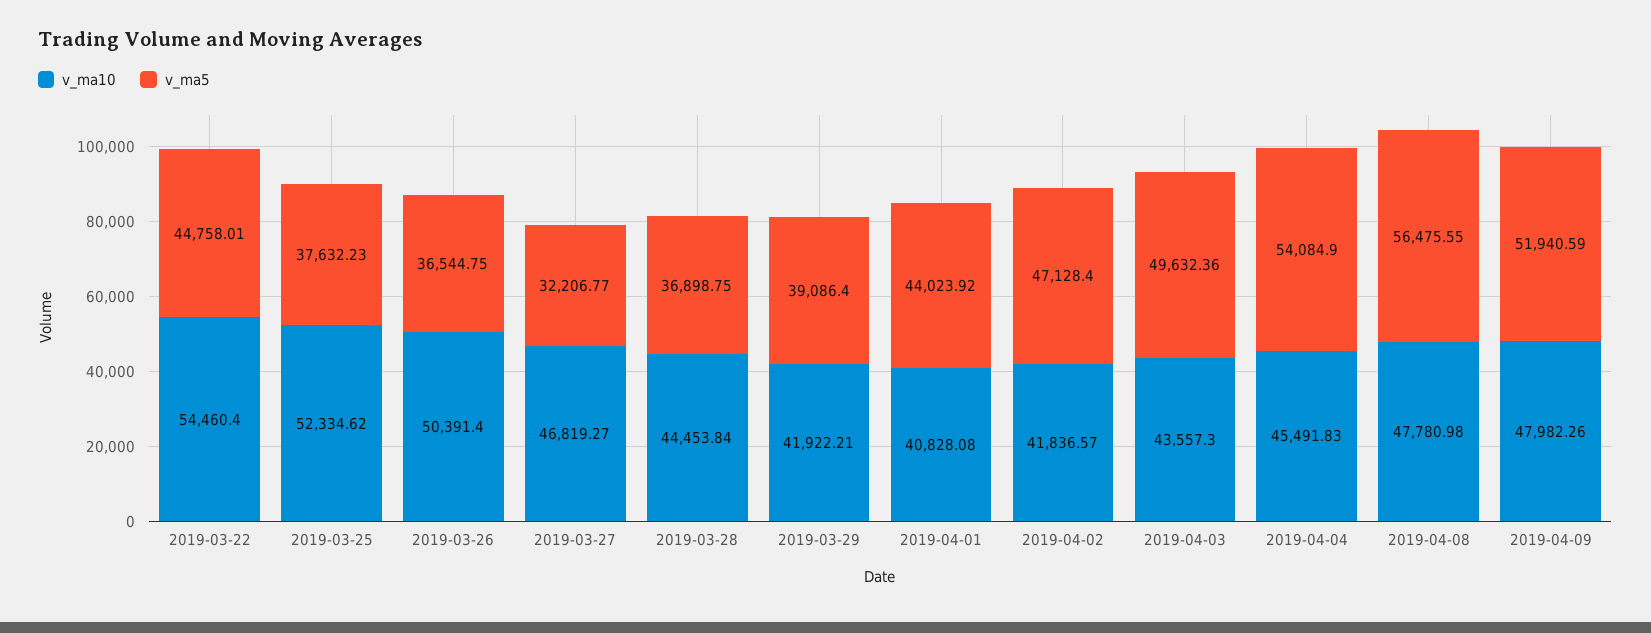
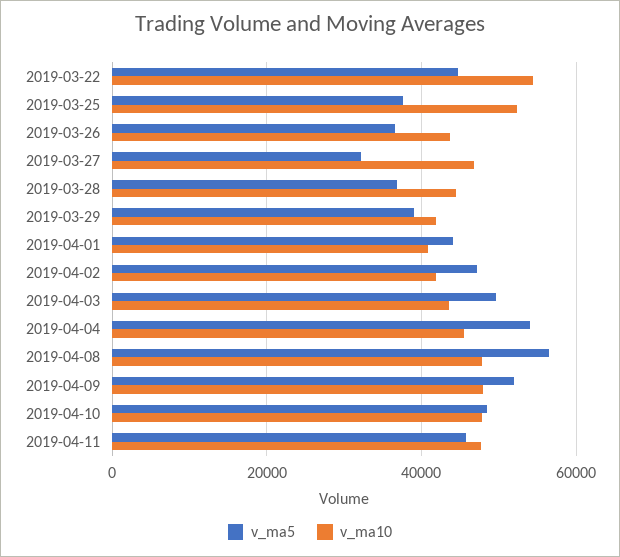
v_ma10, 2019-03-26: 50391.4 -> 44000
v_ma5, 2019-04-10: none -> 48000
v_ma10, 2019-04-10: none -> 48000
v_ma5, 2019-04-11: none -> 46000
v_ma10, 2019-04-11: none -> 48000

